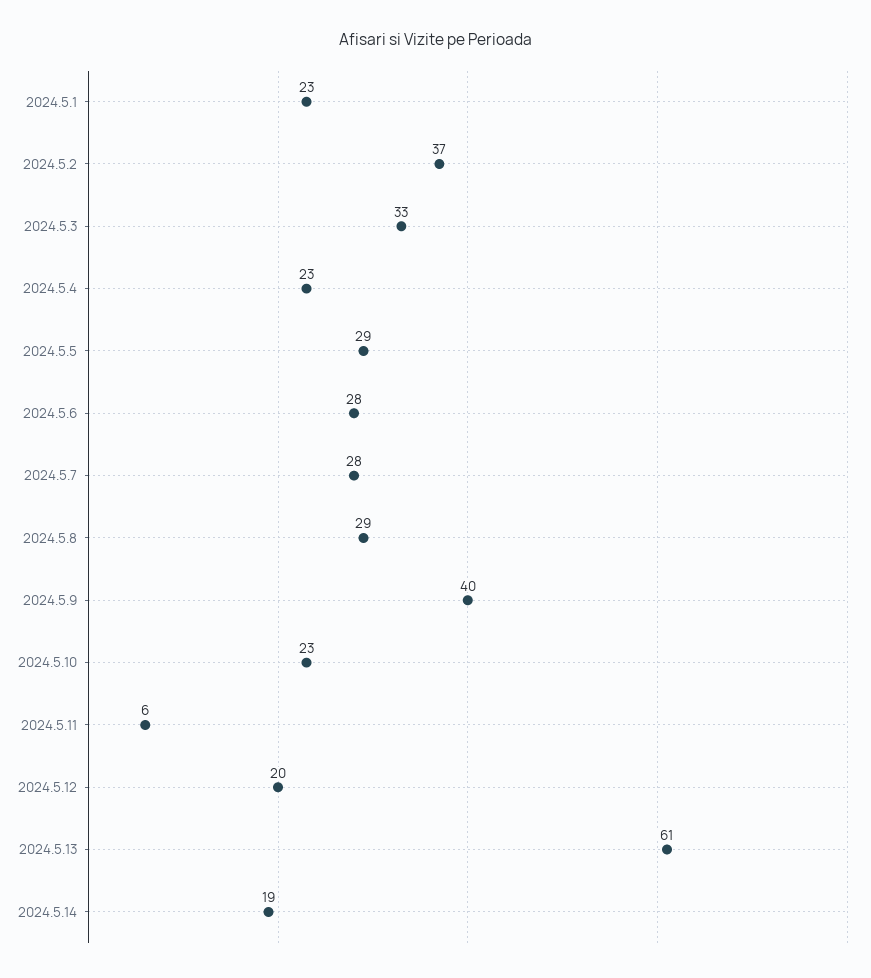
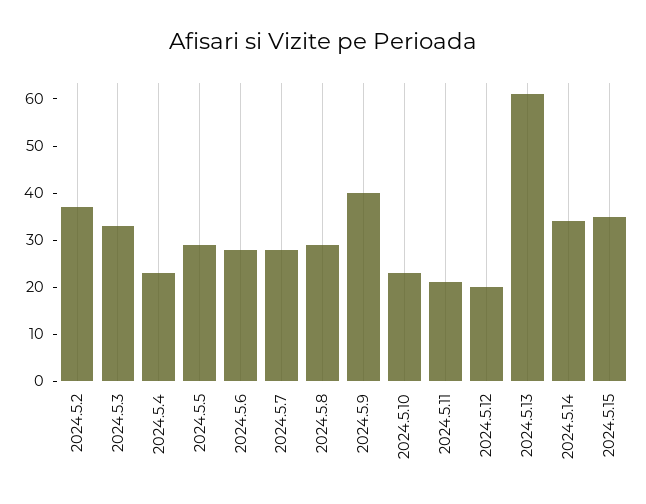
2024.5.1: 23 -> none
2024.5.11: 6 -> 20
2024.5.14: 19 -> 35
2024.5.15: none -> 35

